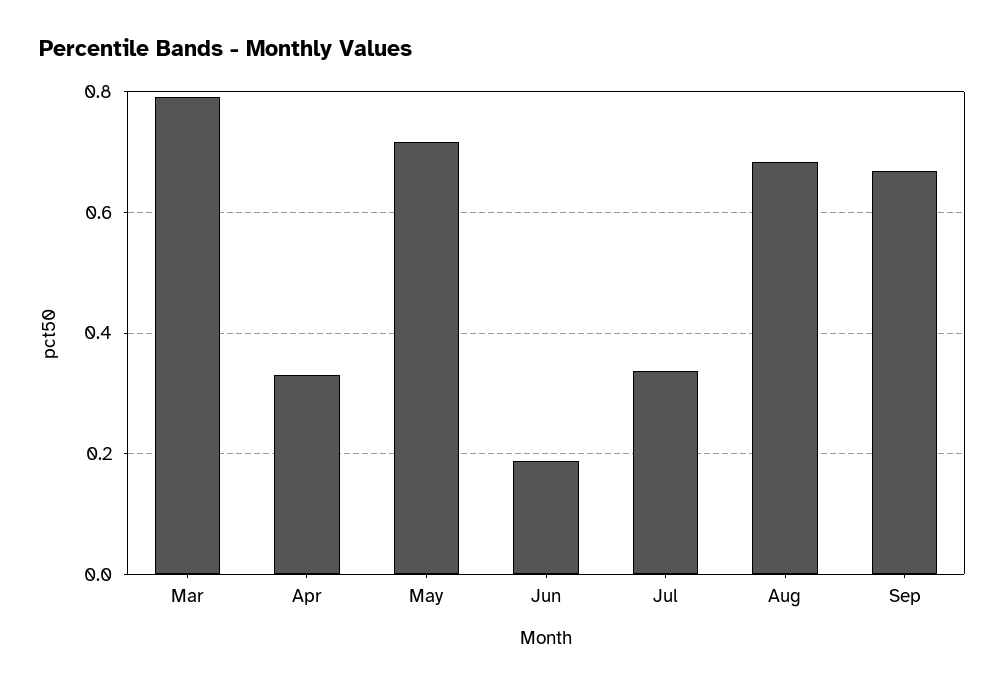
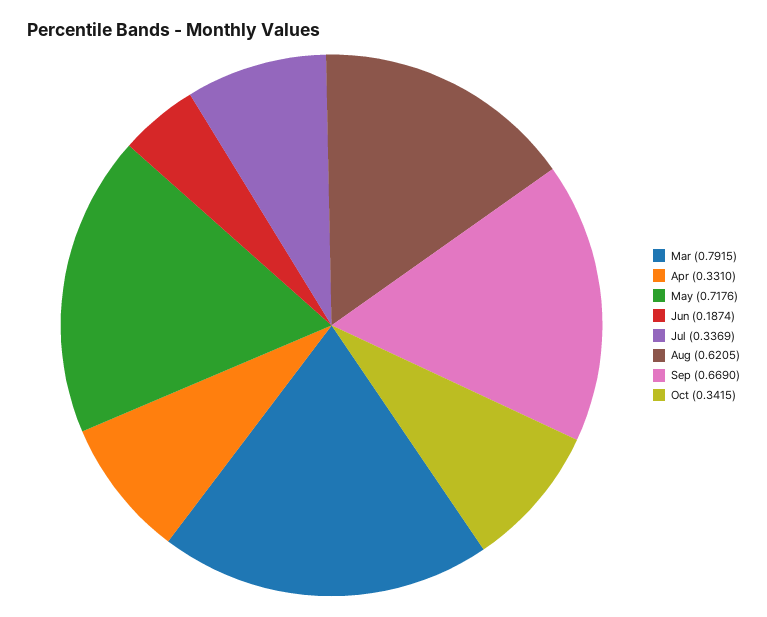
Aug: 0.68 -> 0.6205
Oct: none -> 0.3415

